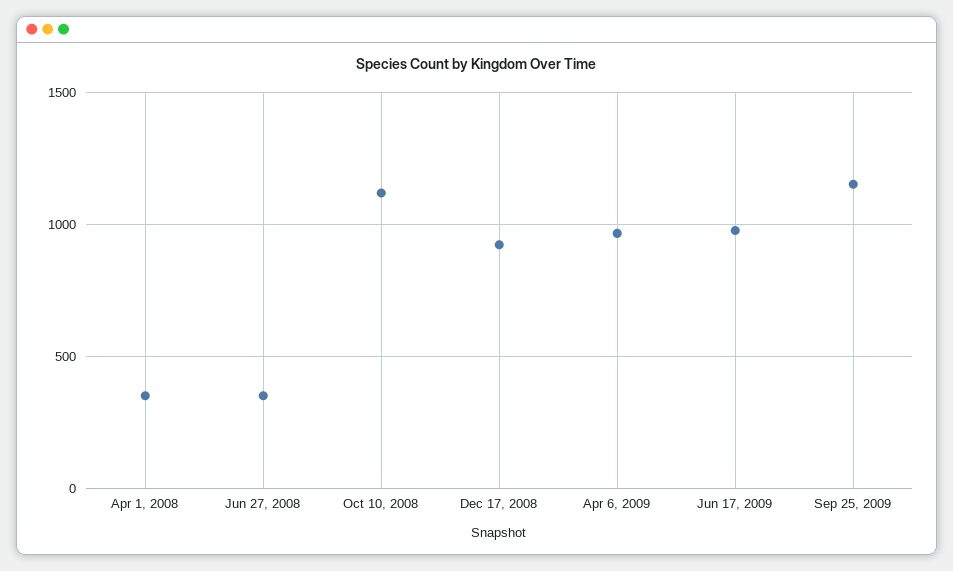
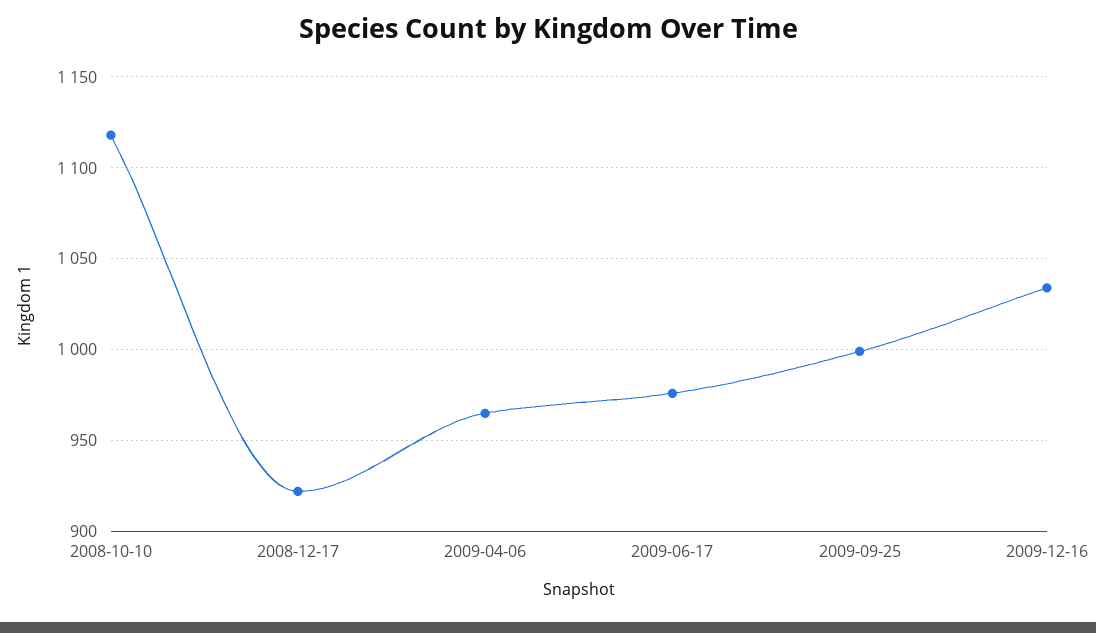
Apr 1, 2008: 350 -> none
Jun 27, 2008: 350 -> none
Sep 25, 2009: 1150 -> 1000
2009-12-16: none -> 1035

